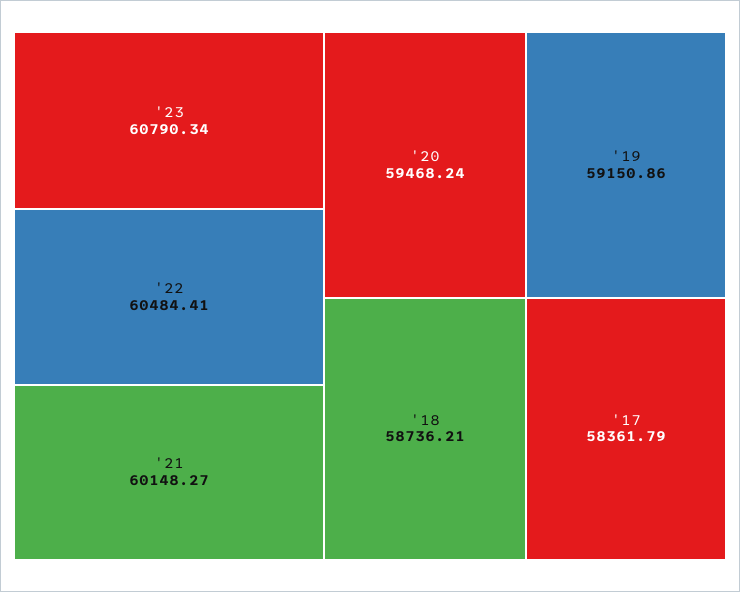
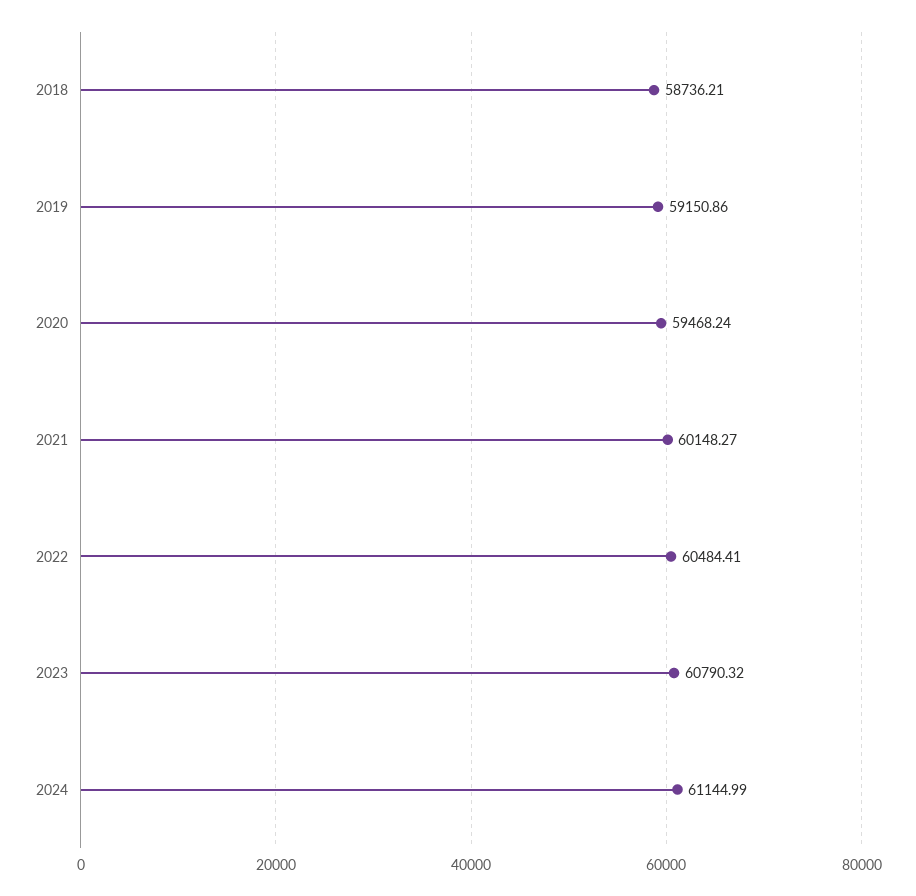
'23: 60790.34 -> 60790.32
'17: 58361.79 -> none
2024: none -> 61144.99

